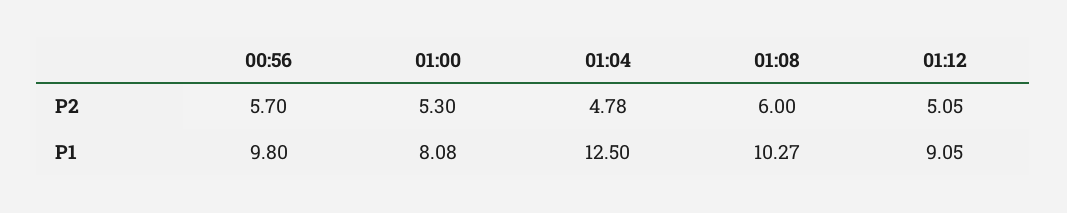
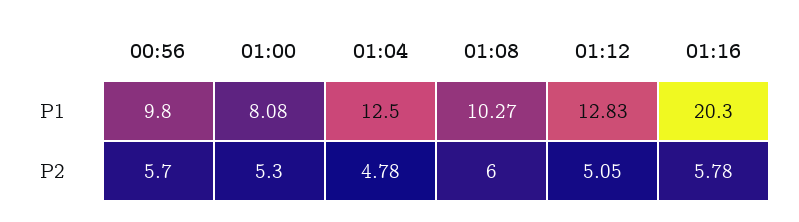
01:12, P1: 9.05 -> 12.83
01:16, P1: none -> 20.3
01:16, P2: none -> 5.78

